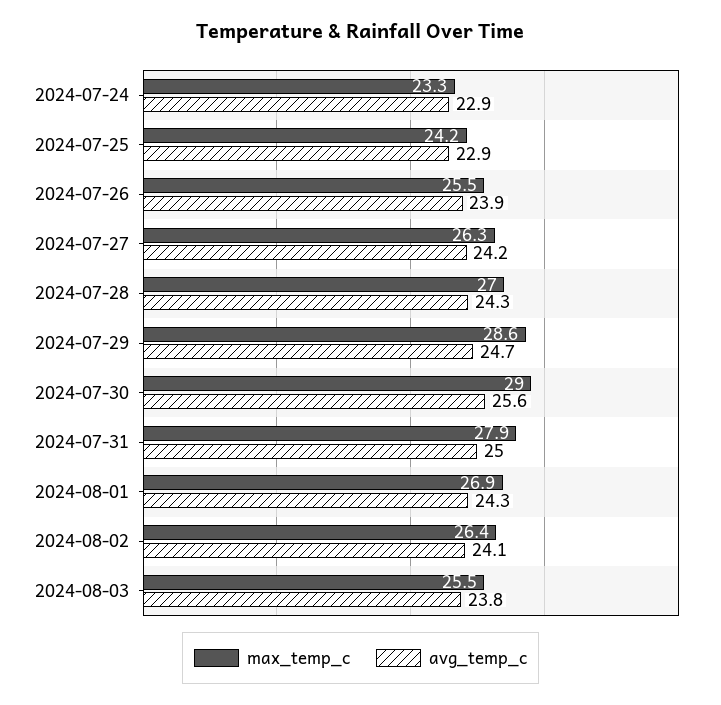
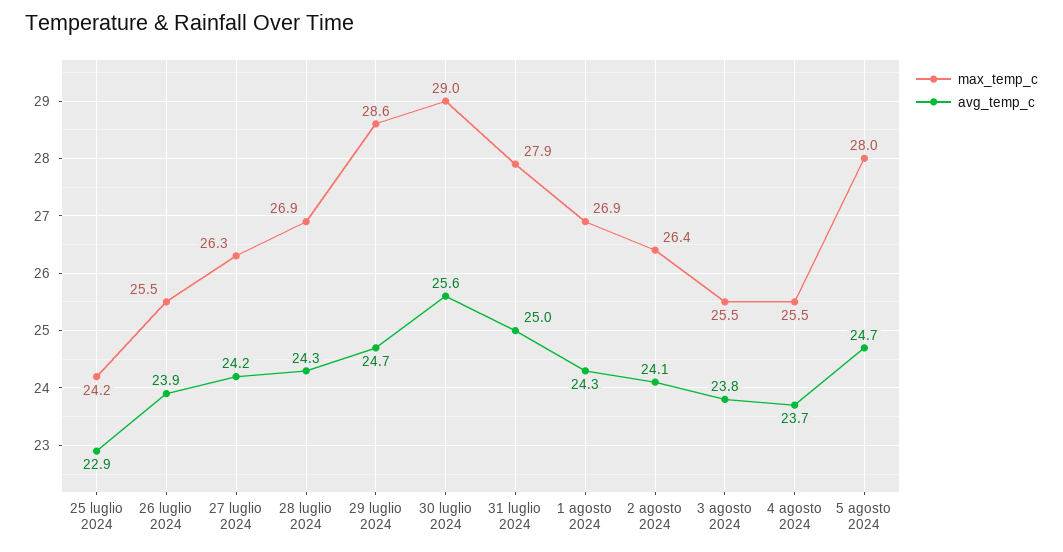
max_temp_c, 2024-07-24: 23.3 -> none
avg_temp_c, 2024-07-24: 22.9 -> none
max_temp_c, 2024-07-28: 27 -> 26.9
max_temp_c, 4 agosto 2024: none -> 25.5
avg_temp_c, 4 agosto 2024: none -> 23.7
max_temp_c, 5 agosto 2024: none -> 28
avg_temp_c, 5 agosto 2024: none -> 24.7

